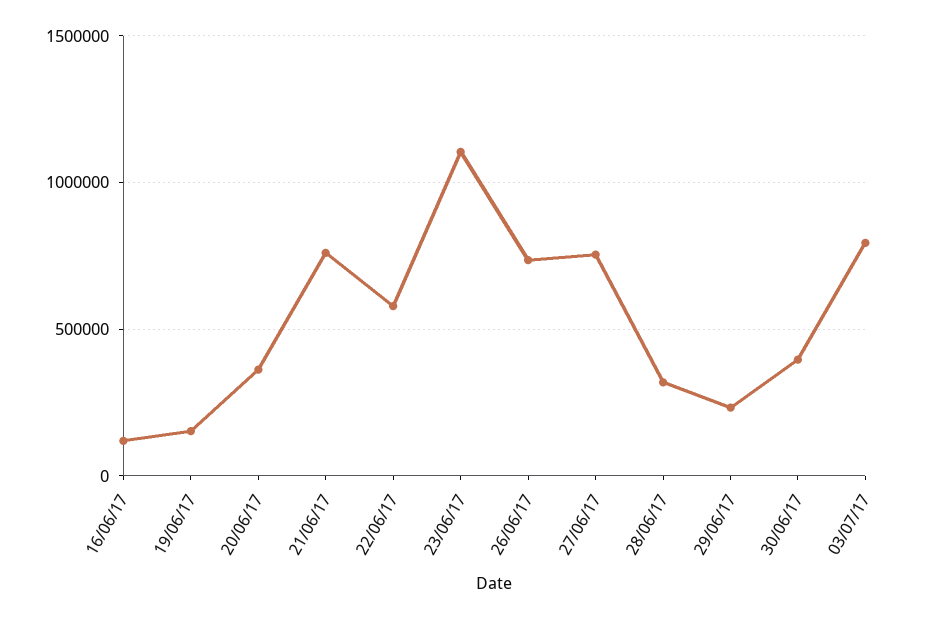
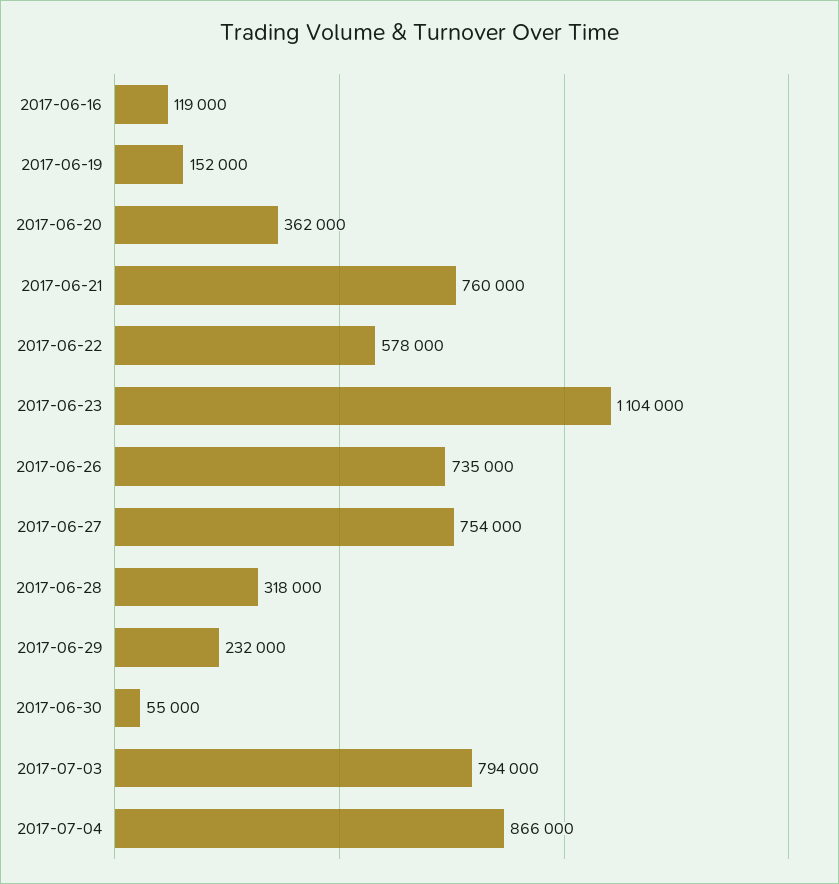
30/06/17: 400000 -> 55000
2017-07-04: none -> 866000

